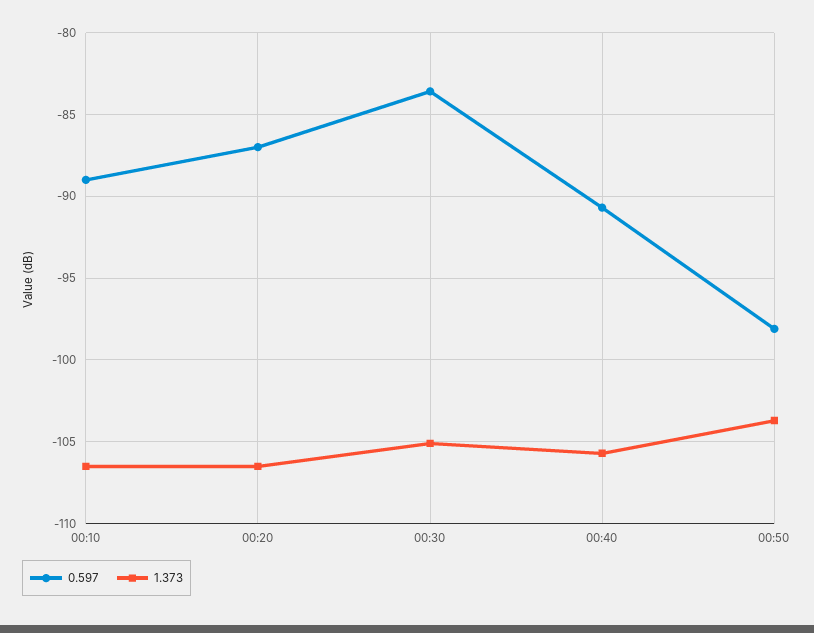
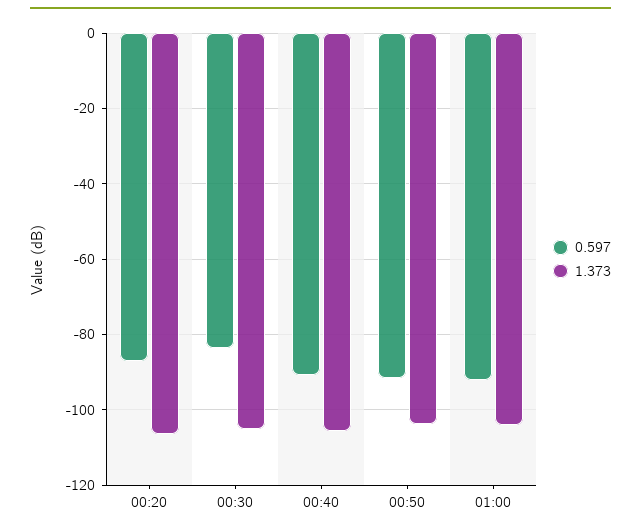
0.597, 00:10: -89 -> none
1.373, 00:10: -106.5 -> none
0.597, 00:50: -98 -> -92
0.597, 01:00: none -> -92
1.373, 01:00: none -> -104

